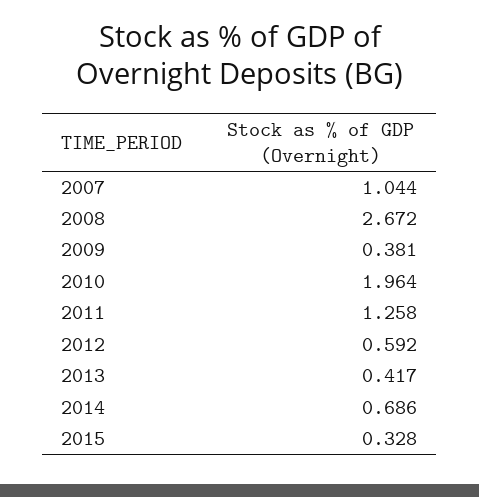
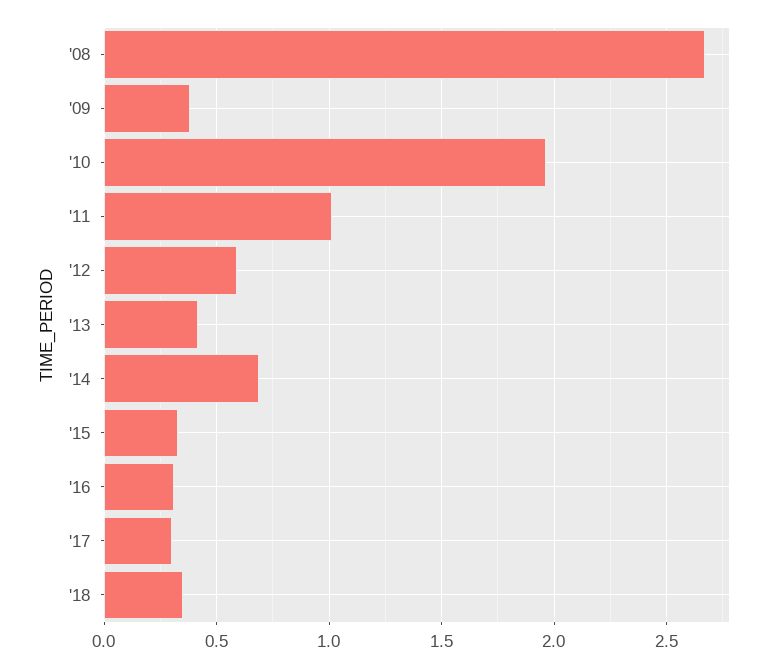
2007: 1.044 -> none
2011: 1.258 -> 1
'16: none -> 0.3
'17: none -> 0.3
'18: none -> 0.35

